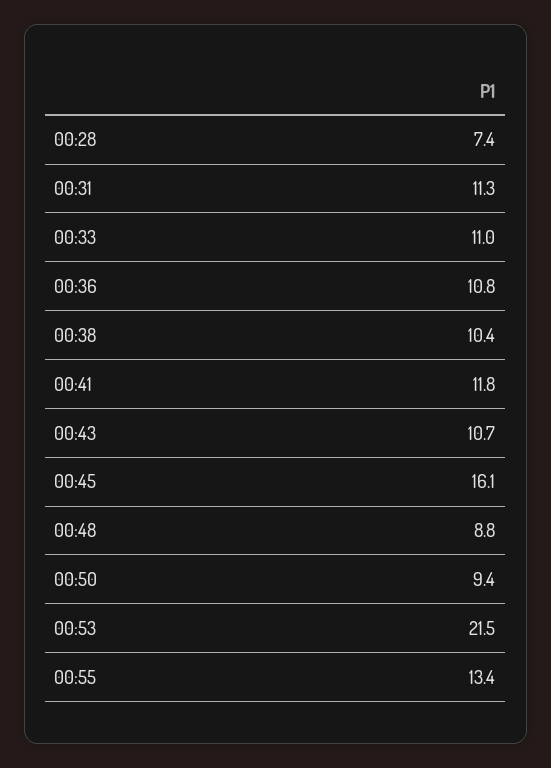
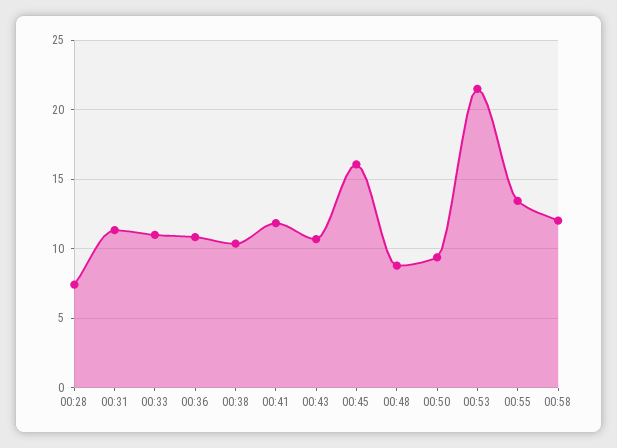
00:58: none -> 12

